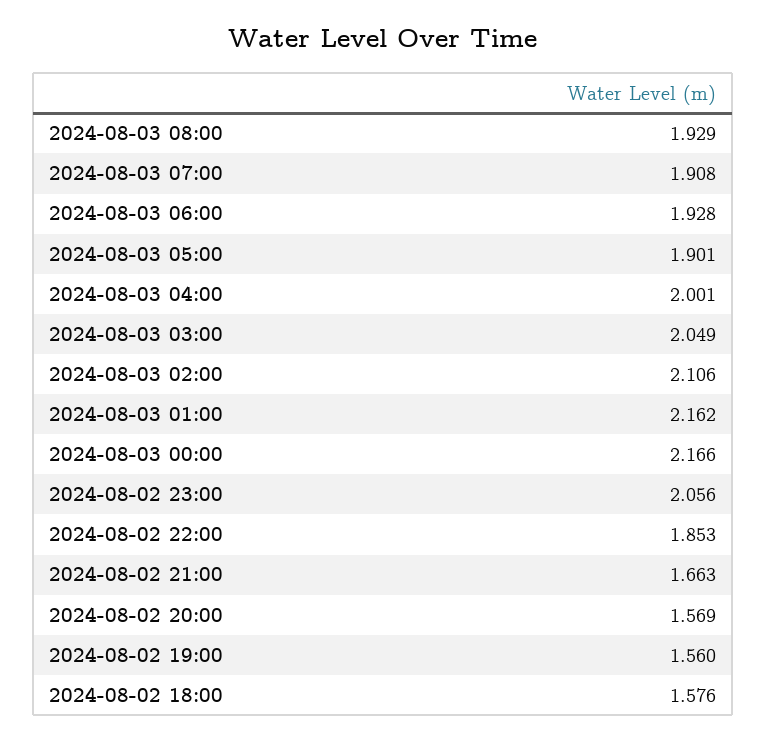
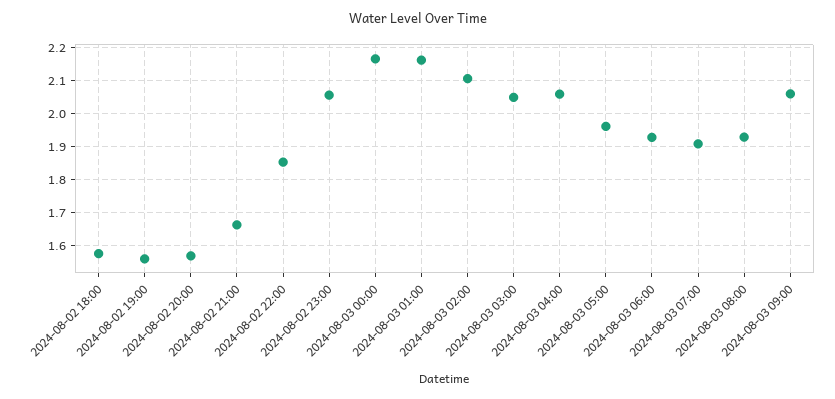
2024-08-03 05:00: 1.901 -> 1.96
2024-08-03 04:00: 2.001 -> 2.06
2024-08-03 09:00: none -> 2.06

